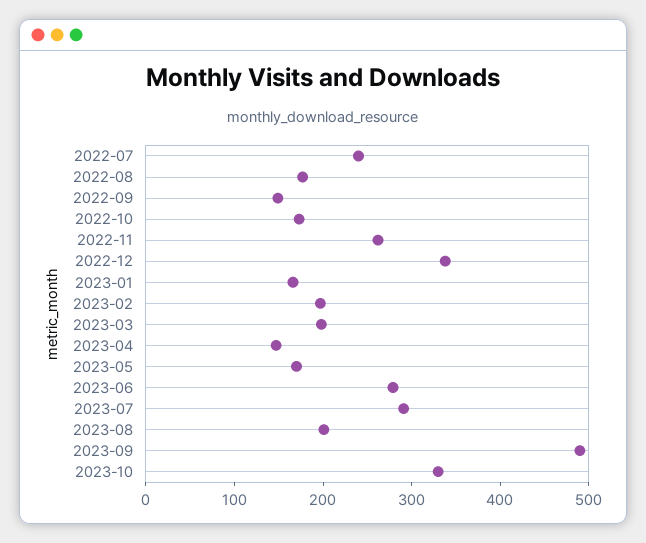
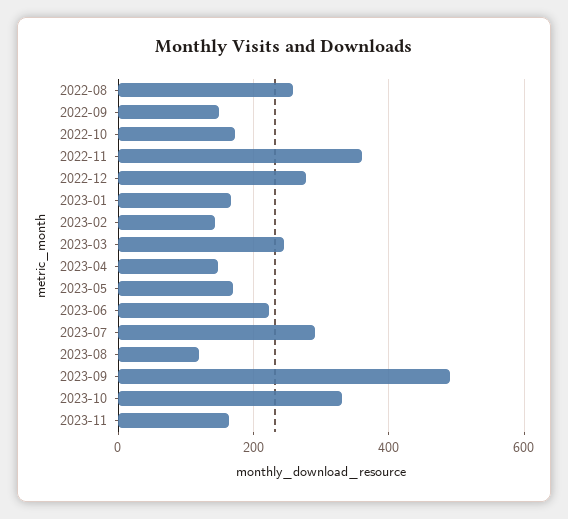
2022-07: 240 -> none
2022-08: 180 -> 260
2022-11: 260 -> 360
2022-12: 340 -> 280
2023-02: 200 -> 140
2023-03: 200 -> 240
2023-06: 280 -> 220
2023-08: 200 -> 120
2023-11: none -> 160

